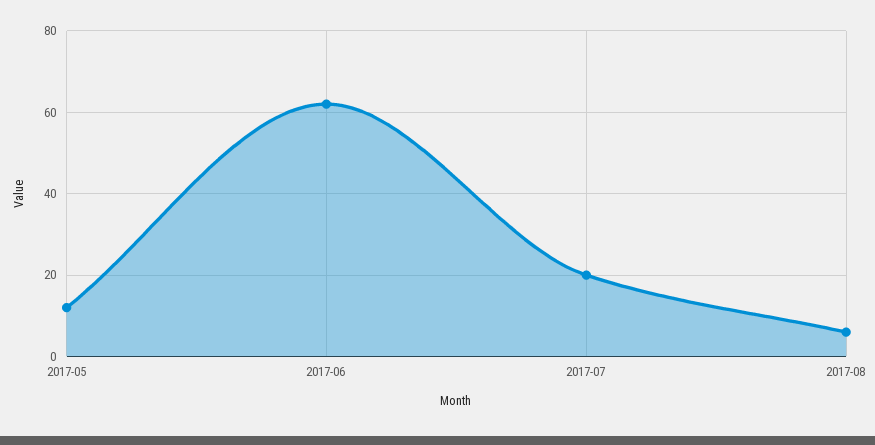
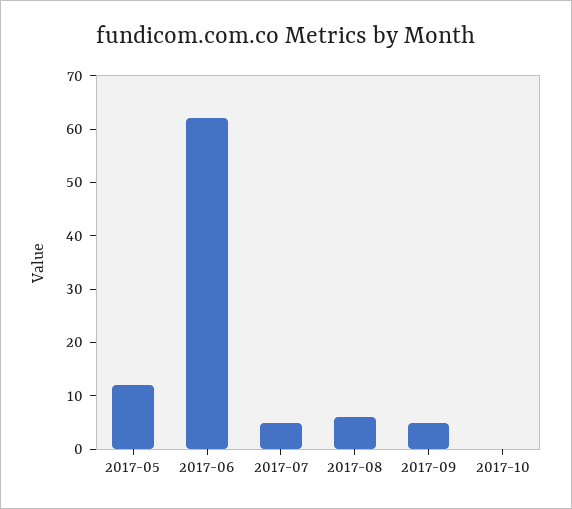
2017-07: 20 -> 5
2017-09: none -> 5
2017-10: none -> 0

